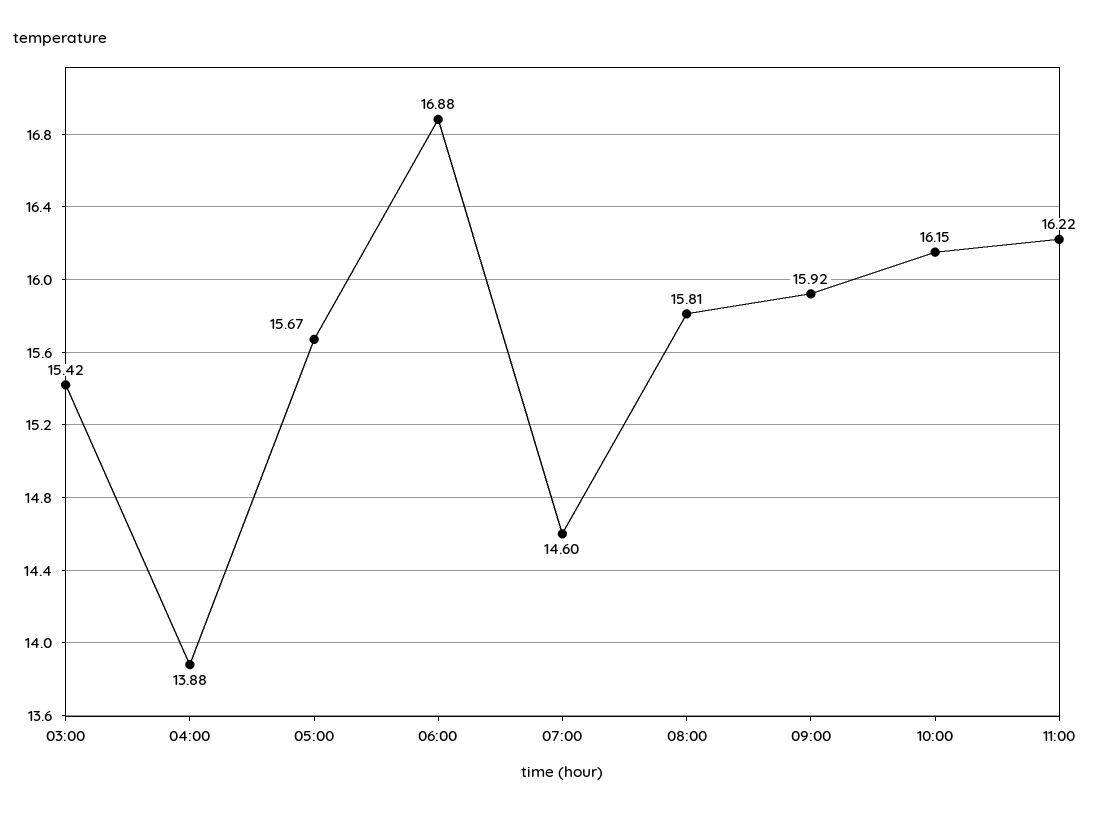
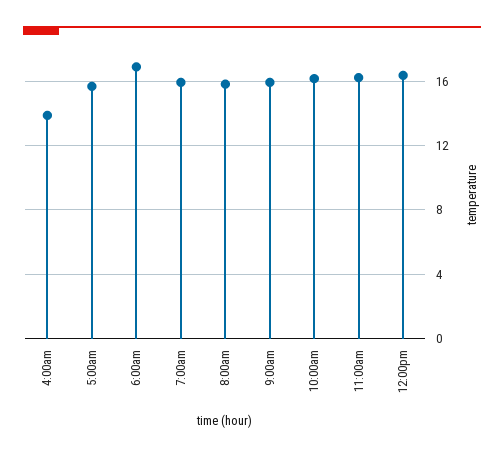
03:00: 15.42 -> none
07:00: 14.6 -> 16
12:00pm: none -> 16.5

